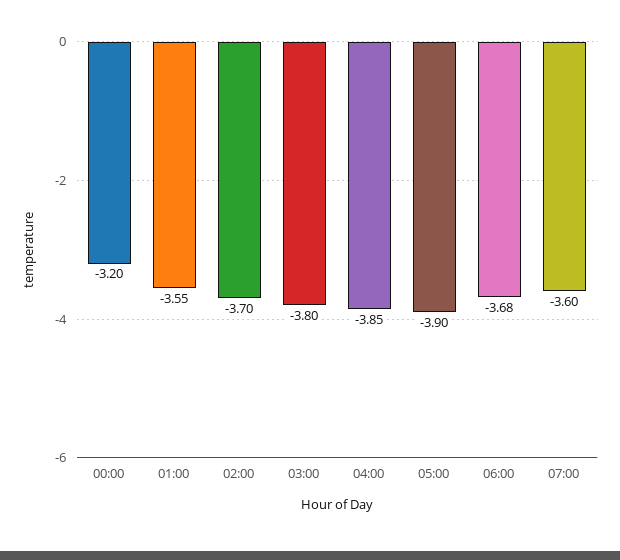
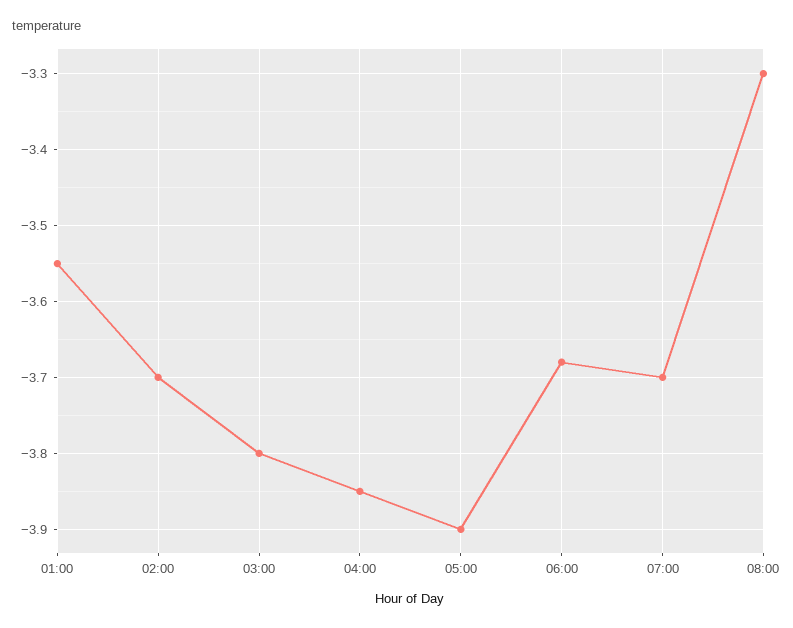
00:00: -3.2 -> none
07:00: -3.6 -> -3.7
08:00: none -> -3.3

